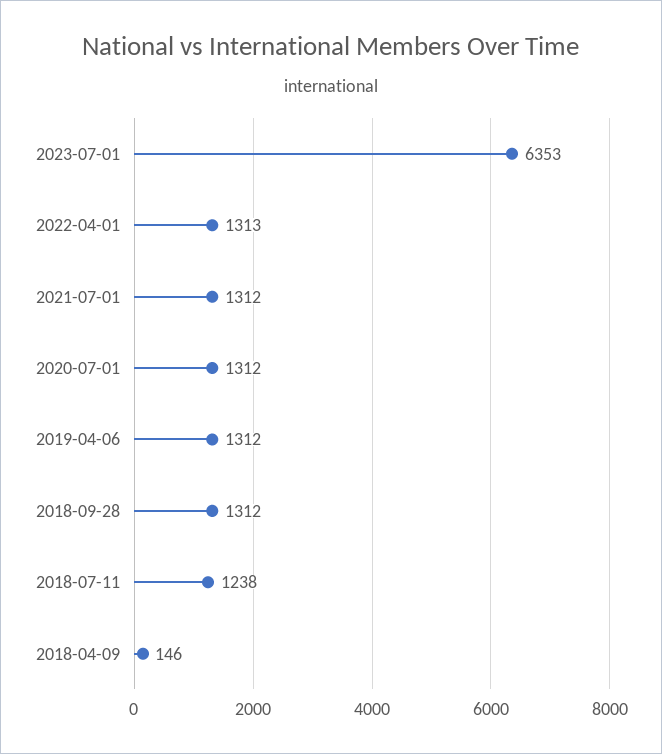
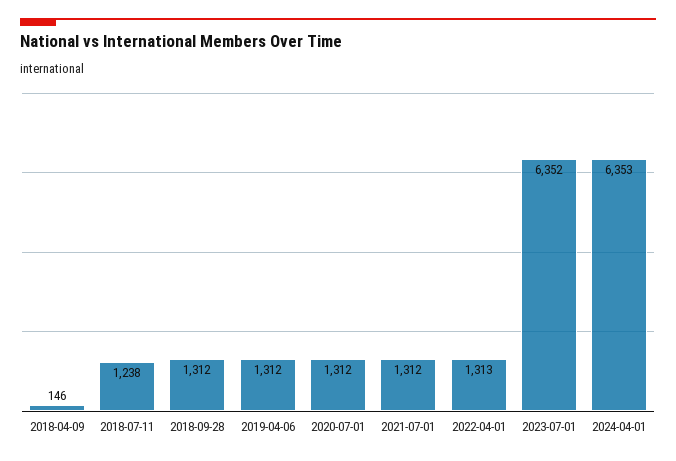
2023-07-01: 6353 -> 6352
2024-04-01: none -> 6353

